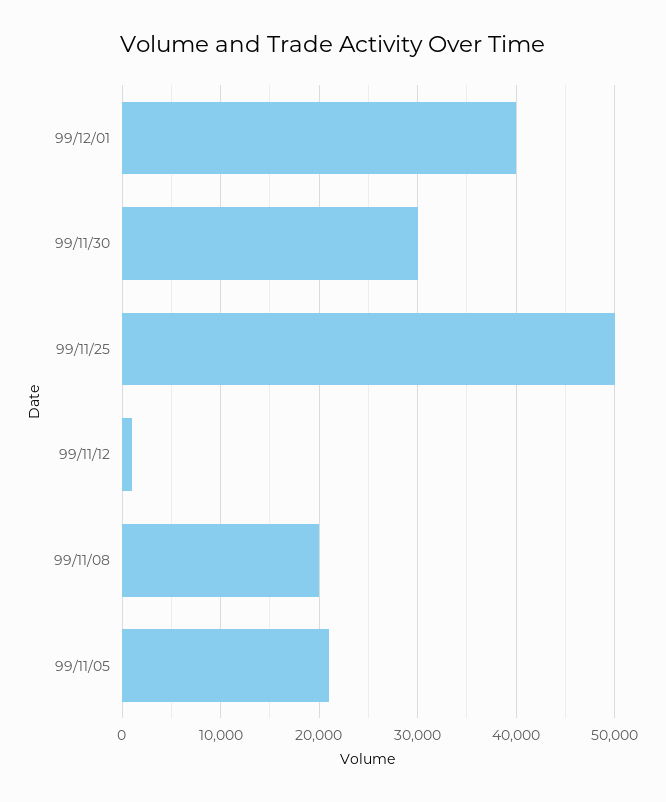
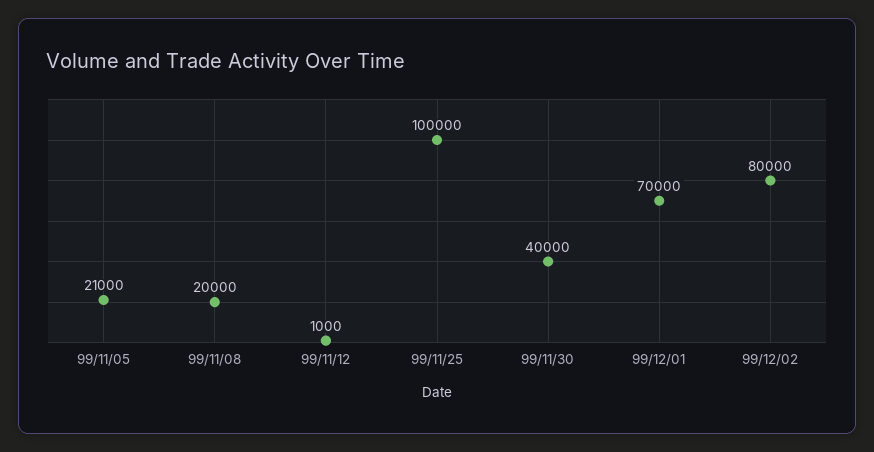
99/12/01: 40000 -> 70000
99/11/30: 30000 -> 40000
99/11/25: 50000 -> 100000
99/12/02: none -> 80000

